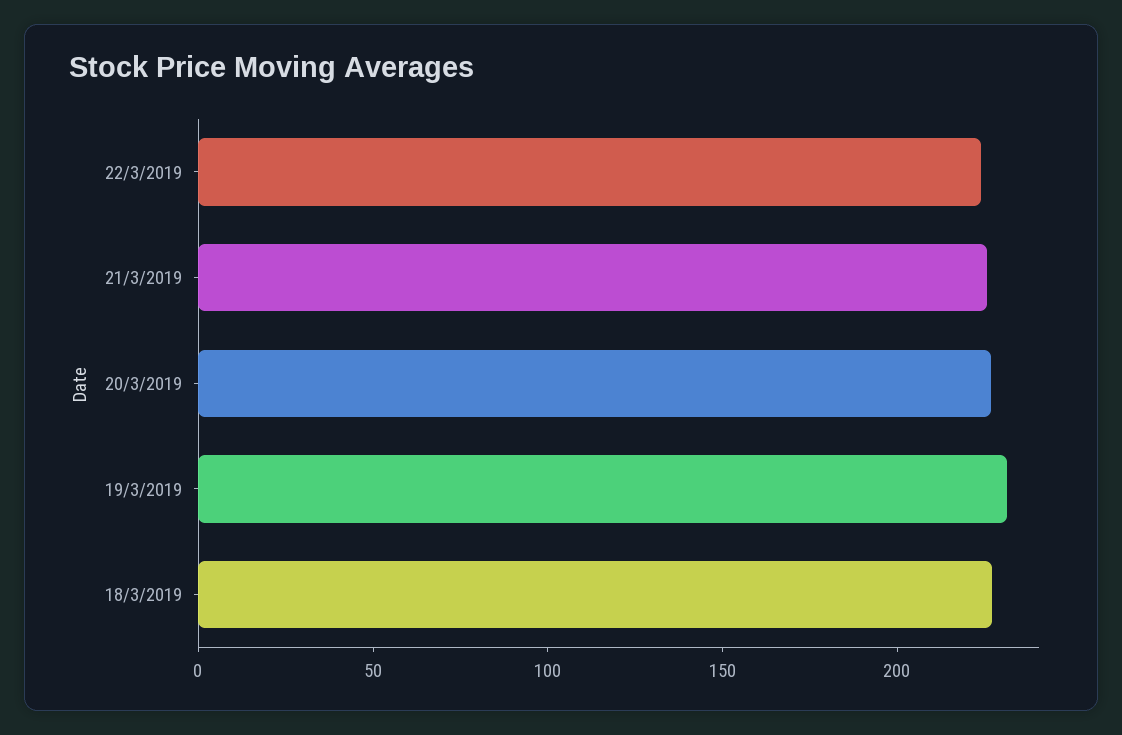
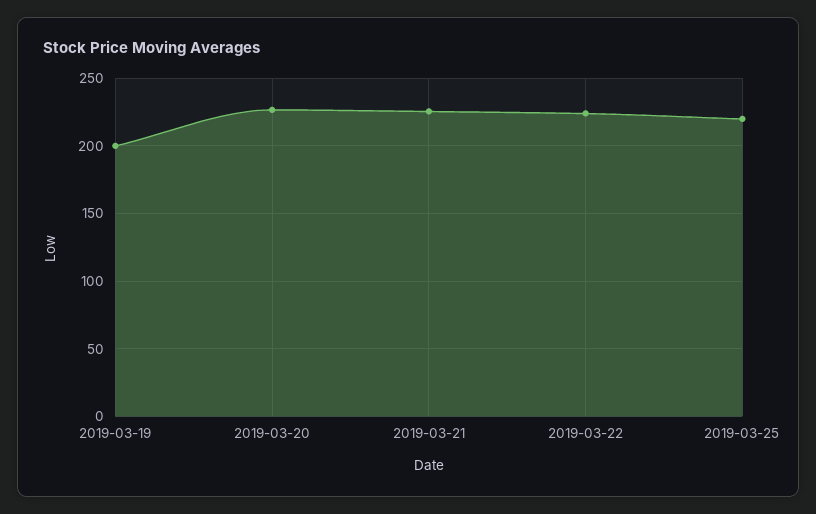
19/3/2019: 230 -> 200
18/3/2019: 230 -> none
2019-03-25: none -> 220

